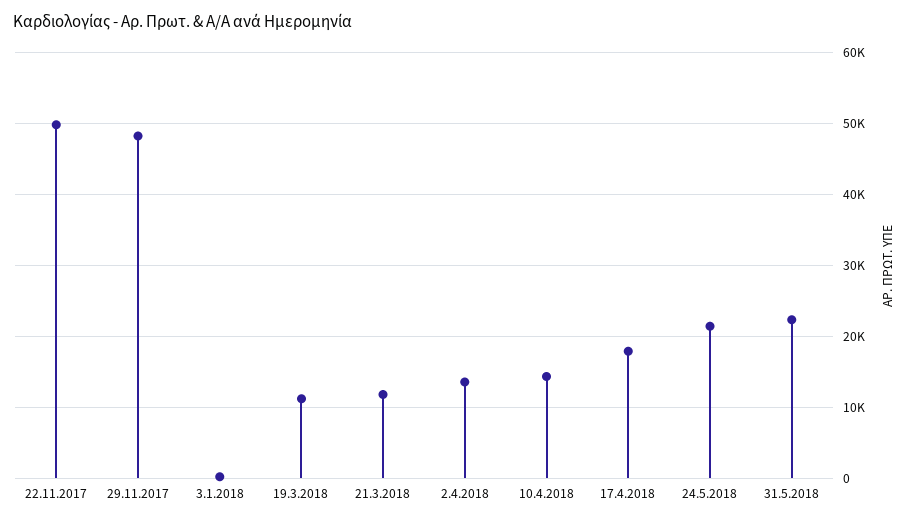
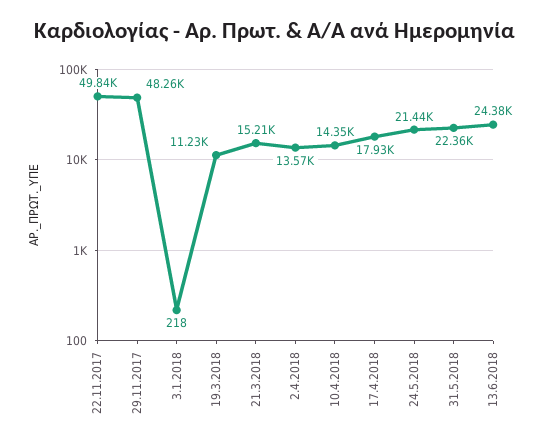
21.3.2018: 12000 -> 15210
13.6.2018: none -> 24380

